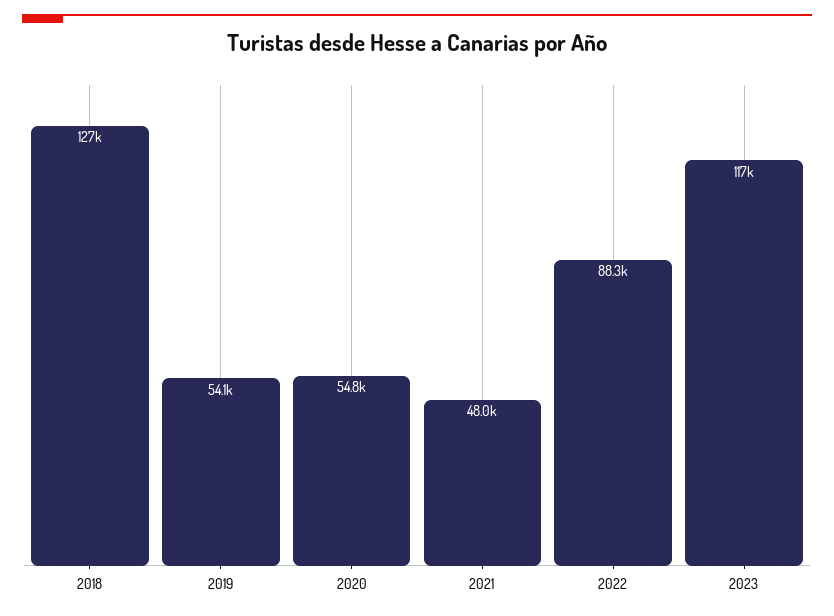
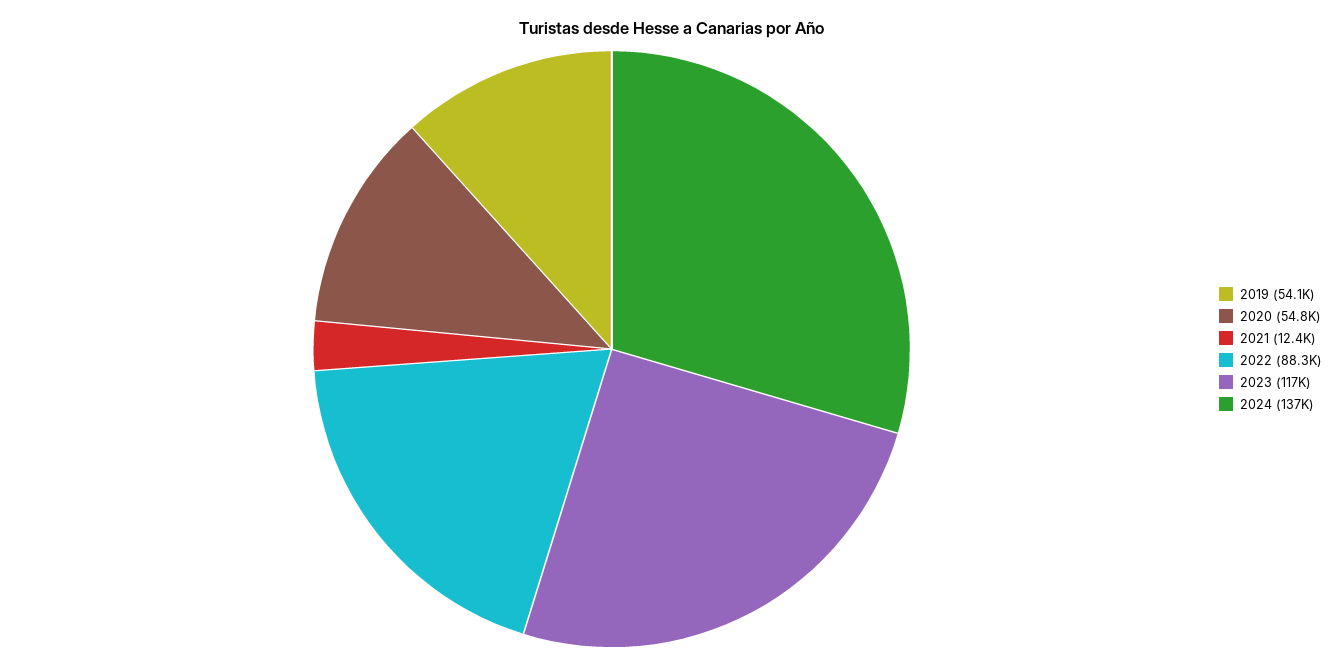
2018: 127000 -> none
2021: 48000 -> 12400
2024: none -> 137000

